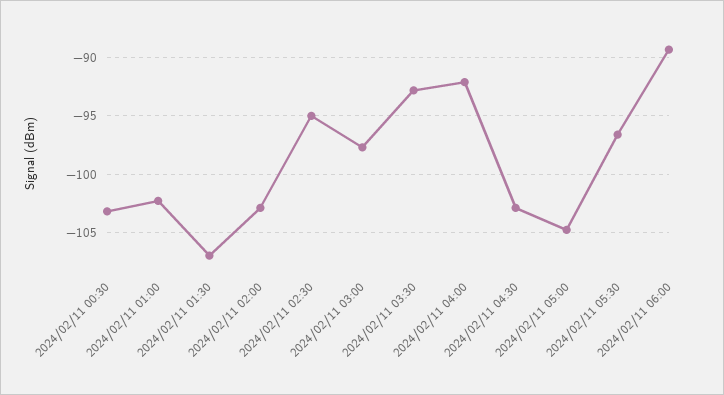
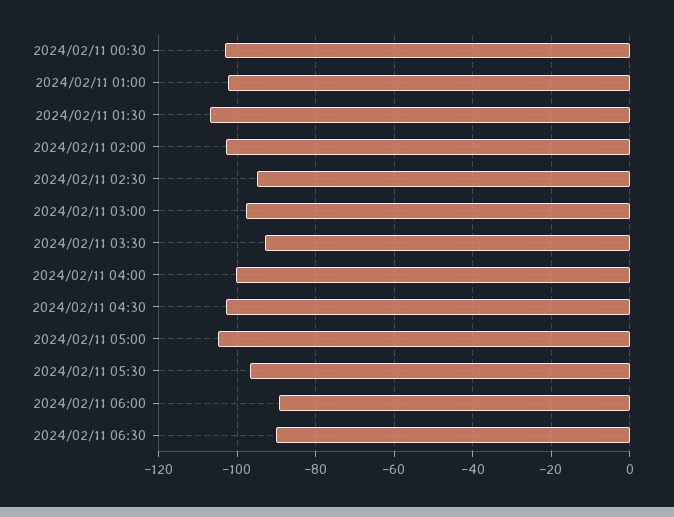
2024/02/11 04:00: -92 -> -100
2024/02/11 06:30: none -> -90

